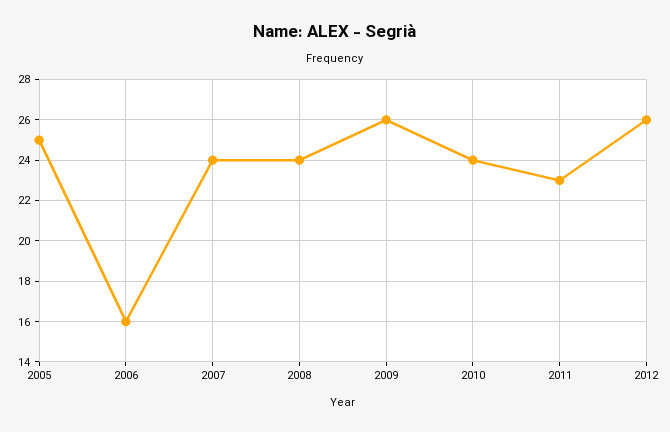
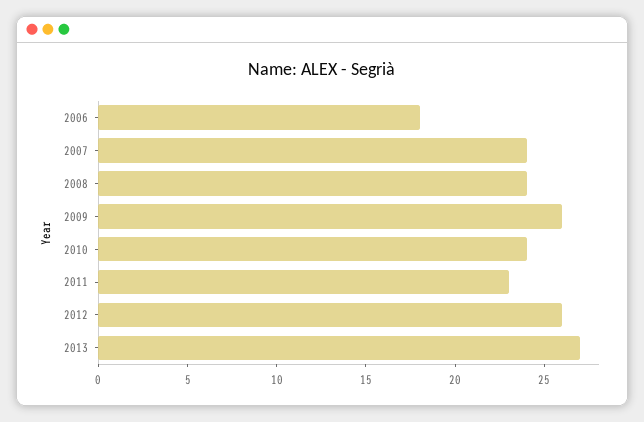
2005: 25 -> none
2006: 16 -> 18
2013: none -> 27

